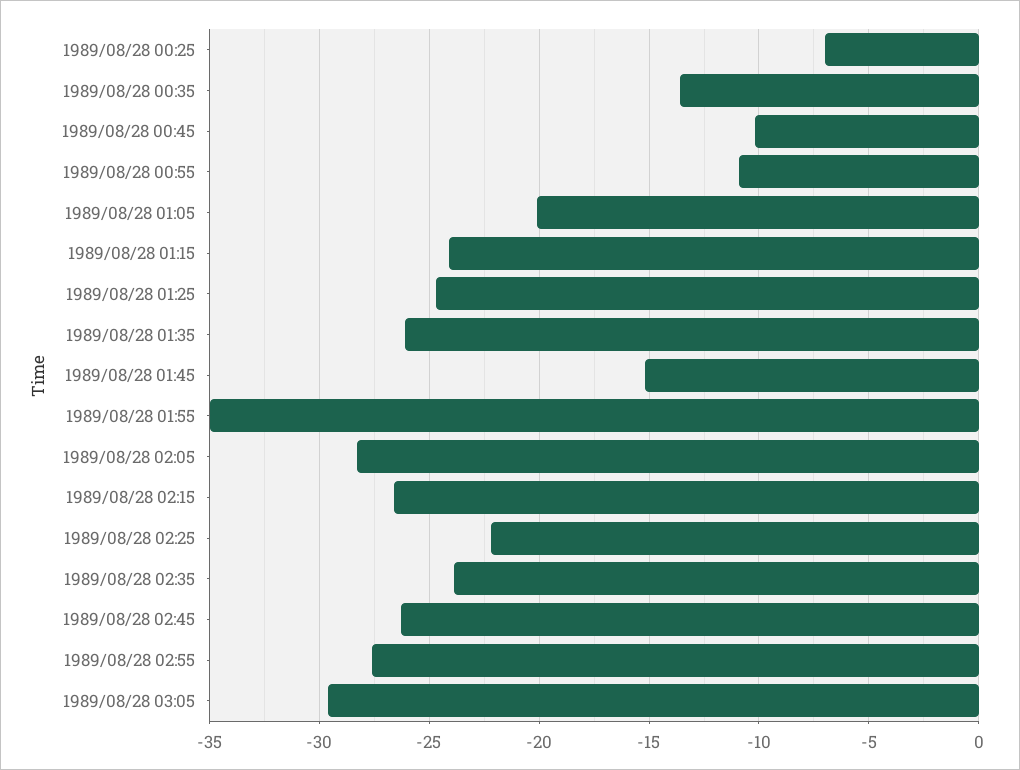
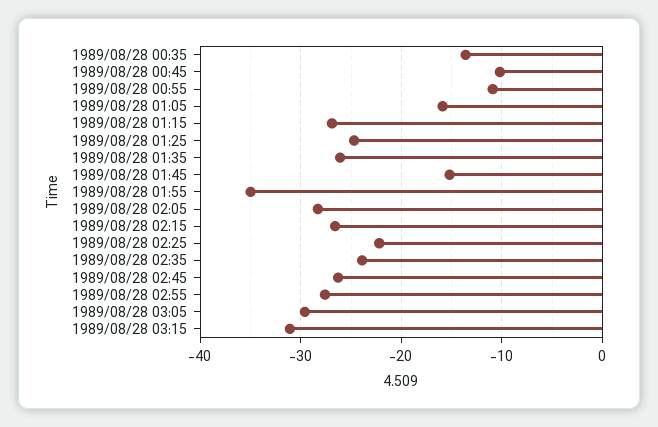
1989/08/28 00:25: -7 -> none
1989/08/28 01:05: -20 -> -16
1989/08/28 01:15: -24 -> -27
1989/08/28 03:15: none -> -31

